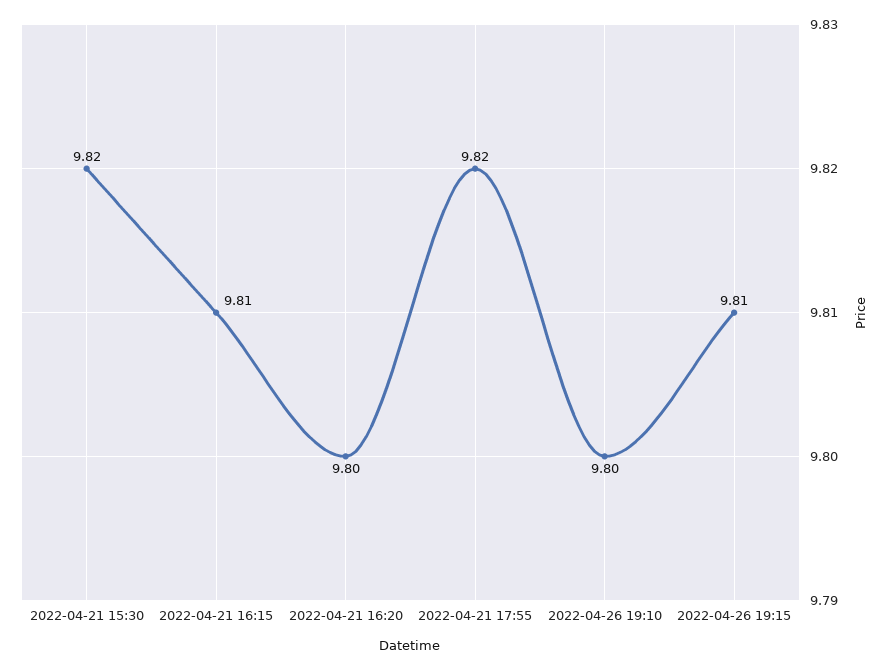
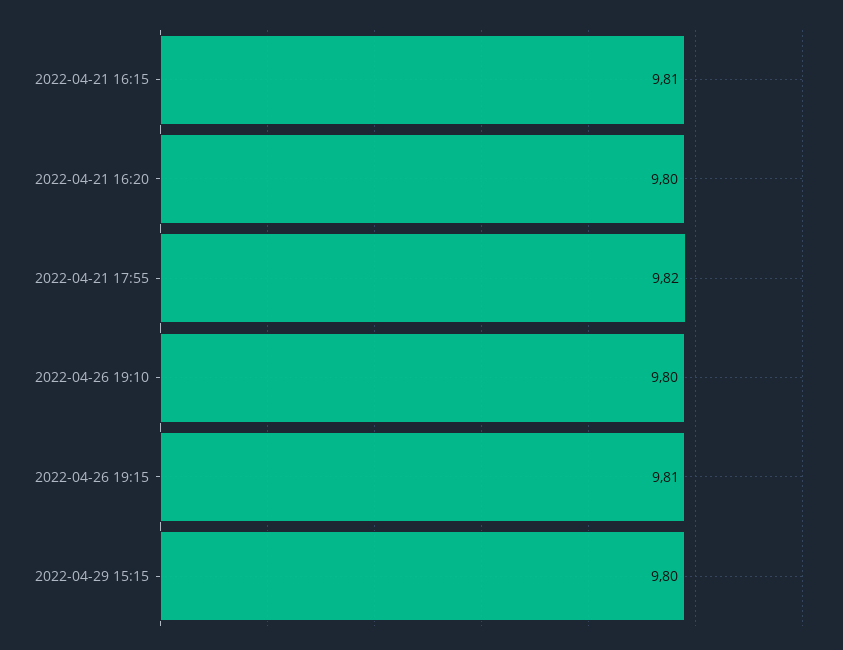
2022-04-21 15:30: 9.82 -> none
2022-04-29 15:15: none -> 9.8

